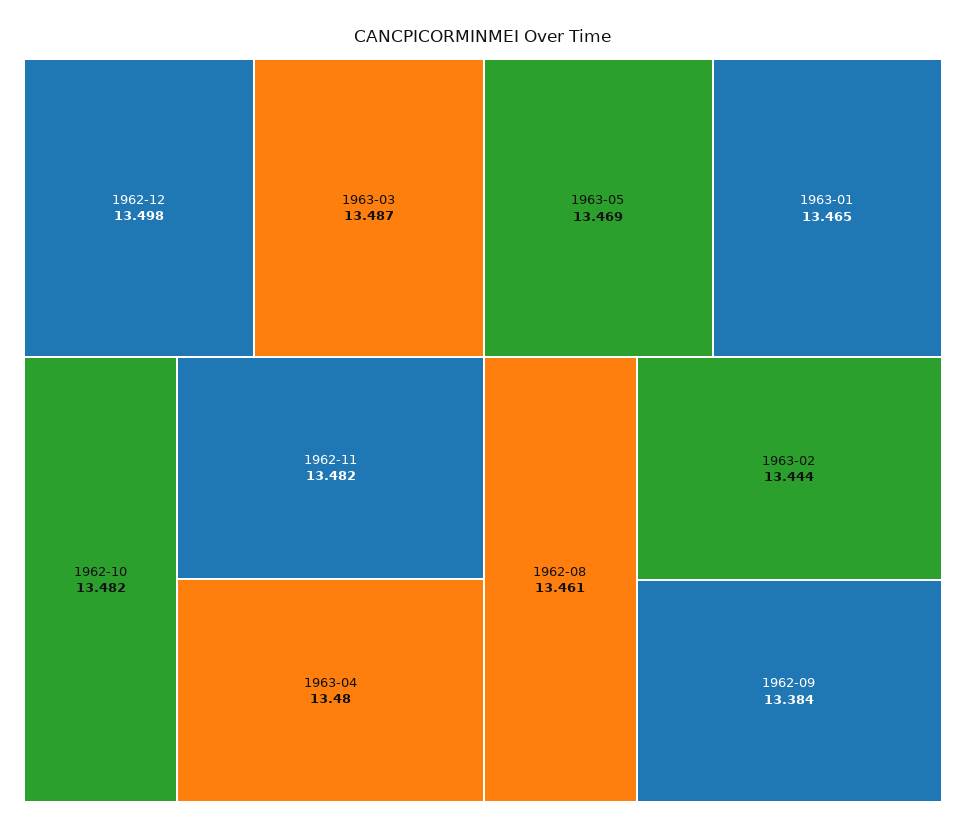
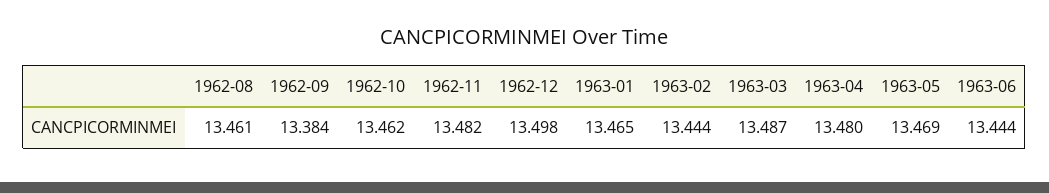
1962-10: 13.482 -> 13.462
1963-06: none -> 13.444

